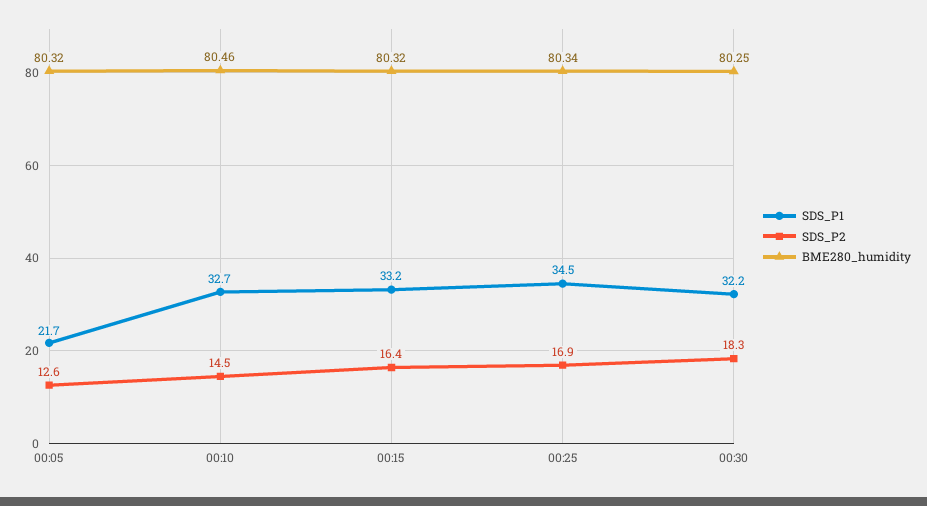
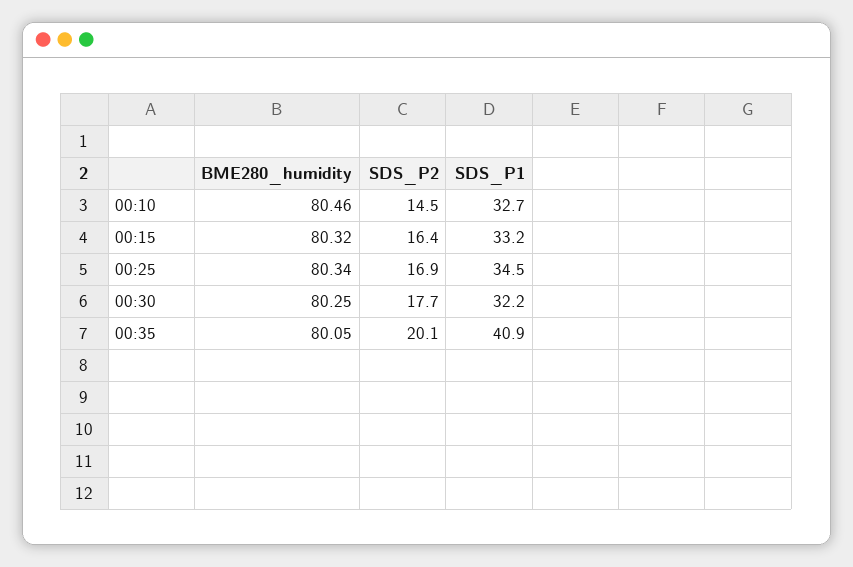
SDS_P1, 00:05: 21.7 -> none
SDS_P2, 00:05: 12.6 -> none
BME280_humidity, 00:05: 80.32 -> none
SDS_P2, 00:30: 18.3 -> 17.7
BME280_humidity, 00:35: none -> 80.05
SDS_P2, 00:35: none -> 20.1
SDS_P1, 00:35: none -> 40.9

